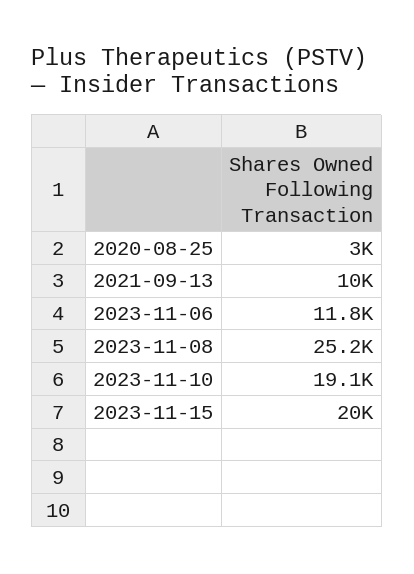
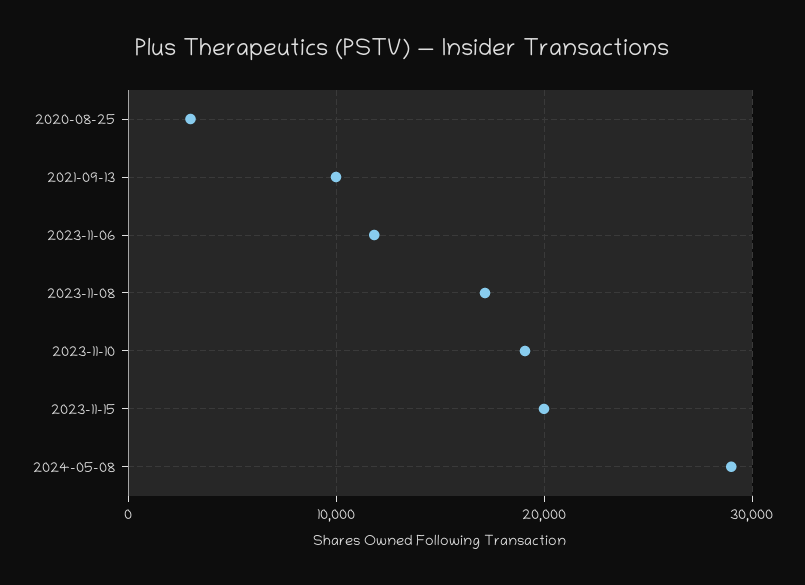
2023-11-08: 25200 -> 17000
2024-05-08: none -> 29000

